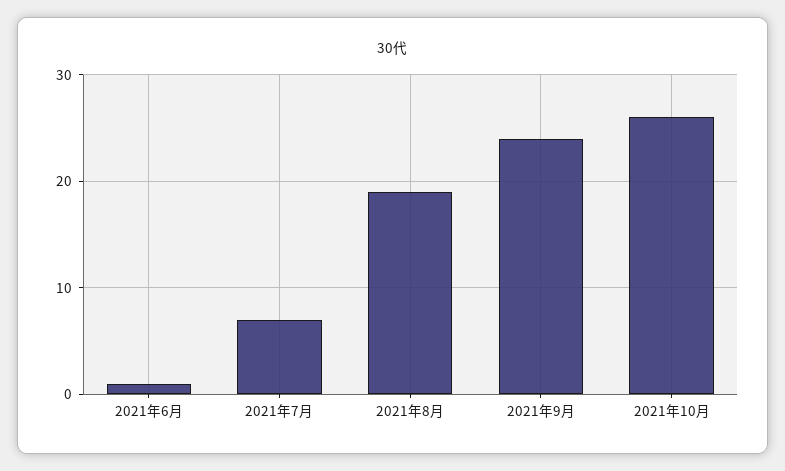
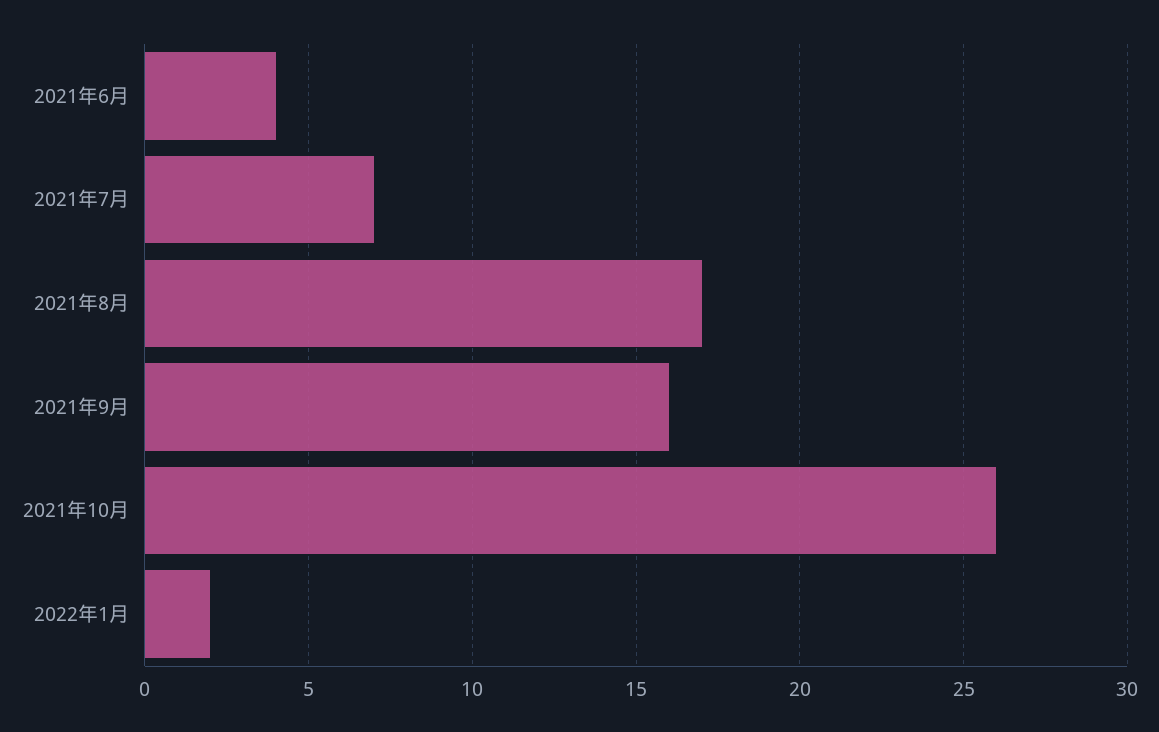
2021年6月: 1 -> 4
2021年8月: 19 -> 17
2021年9月: 24 -> 16
2022年1月: none -> 2

